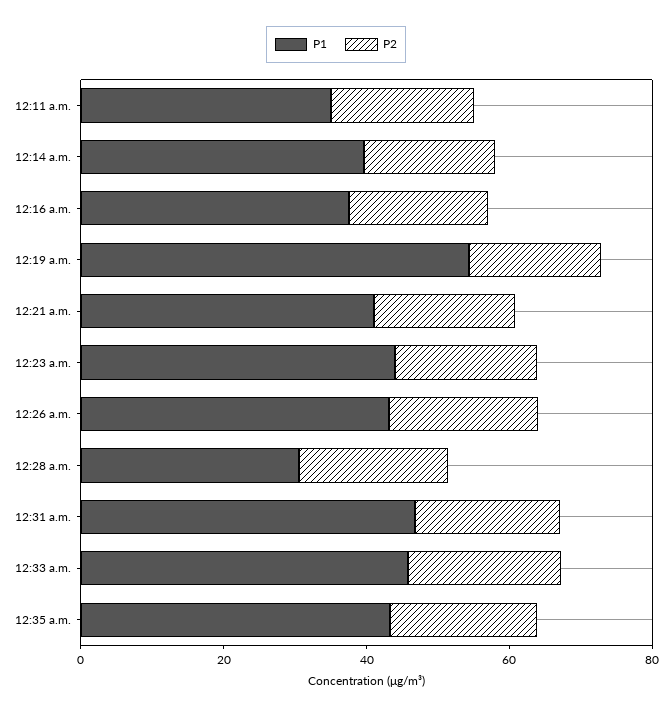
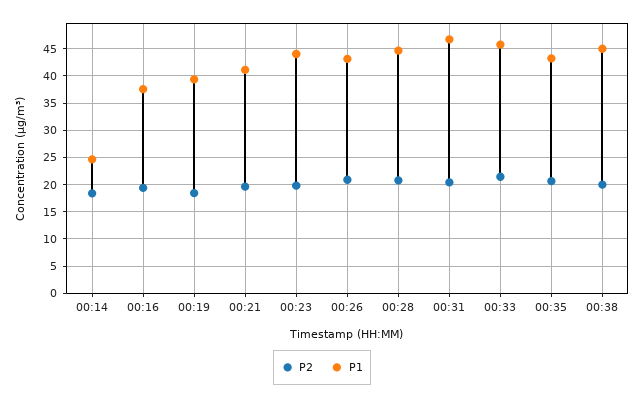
P1, 12:11 a.m.: 35 -> none
P2, 12:11 a.m.: 20 -> none
P1, 12:14 a.m.: 40 -> 25
P1, 12:19 a.m.: 55 -> 40
P1, 12:28 a.m.: 30 -> 45
P2, 00:38: none -> 20
P1, 00:38: none -> 45

